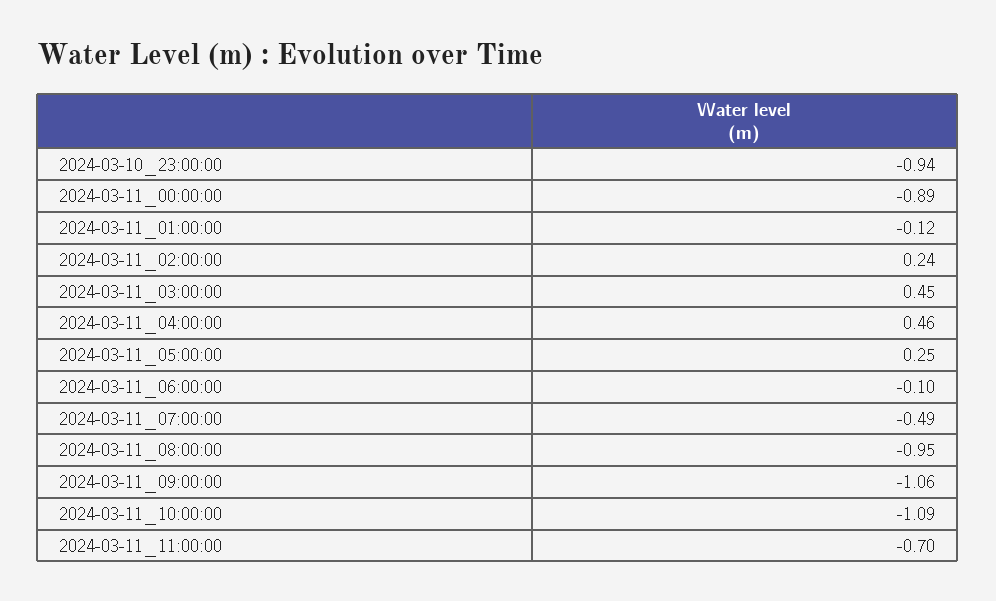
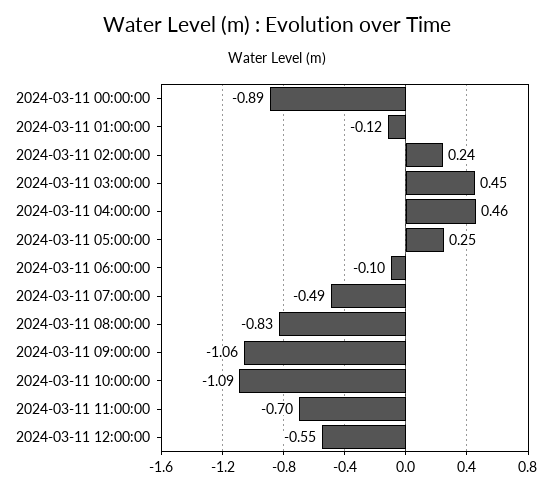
2024-03-10_23:00:00: -0.94 -> none
2024-03-11_08:00:00: -0.95 -> -0.83
2024-03-11 12:00:00: none -> -0.55

